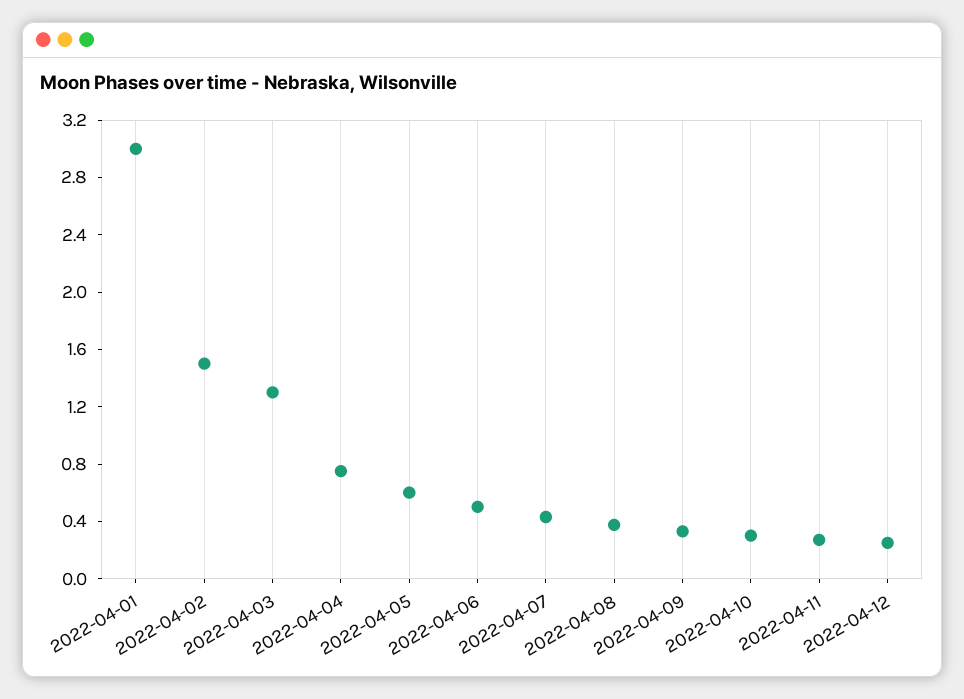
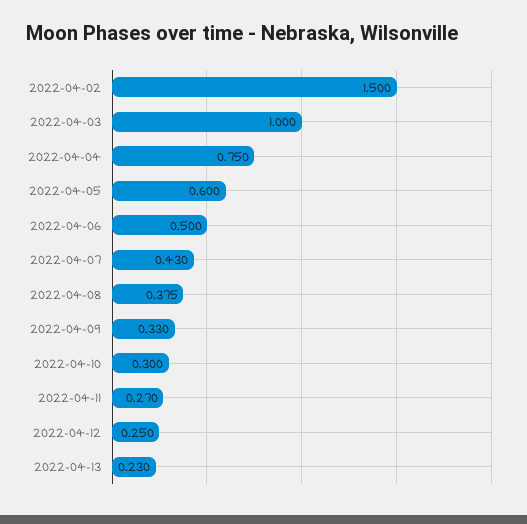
2022-04-01: 3 -> none
2022-04-03: 1.3 -> 1
2022-04-13: none -> 0.23

